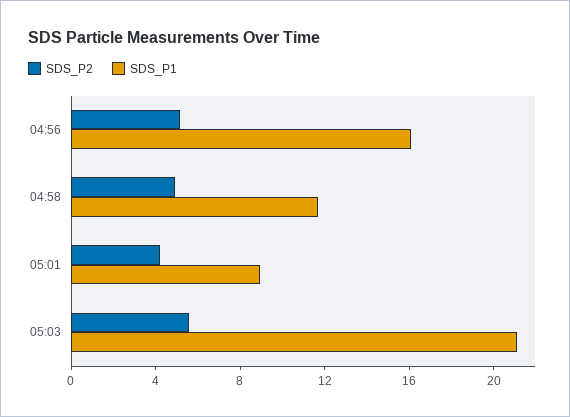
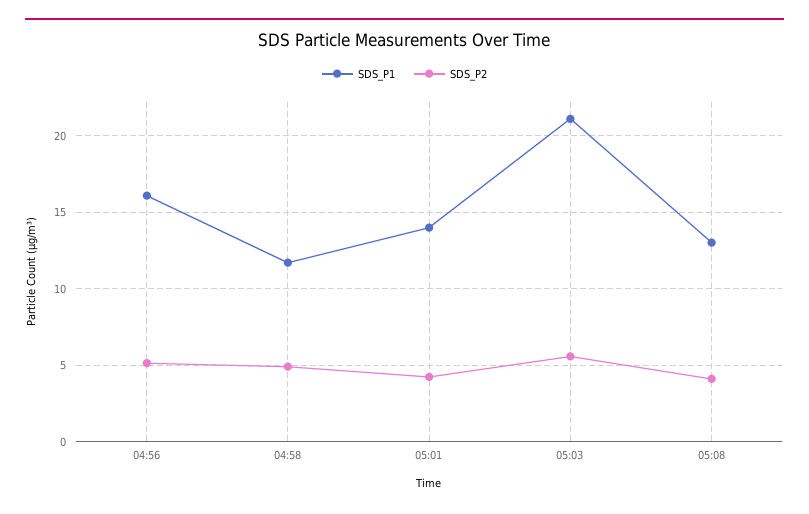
SDS_P1, 05:01: 9 -> 14
SDS_P1, 05:08: none -> 13
SDS_P2, 05:08: none -> 4

